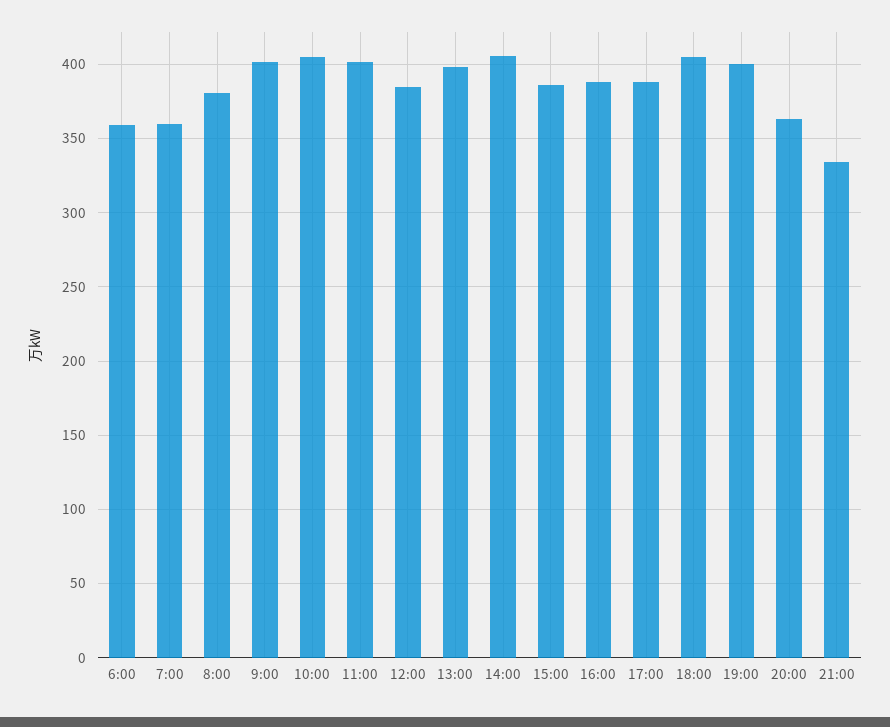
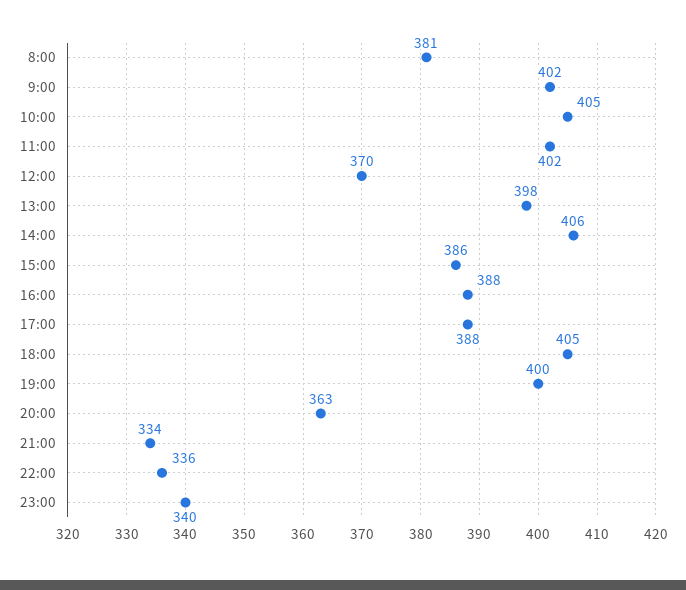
6:00: 360 -> none
7:00: 360 -> none
12:00: 385 -> 370
22:00: none -> 336
23:00: none -> 340

